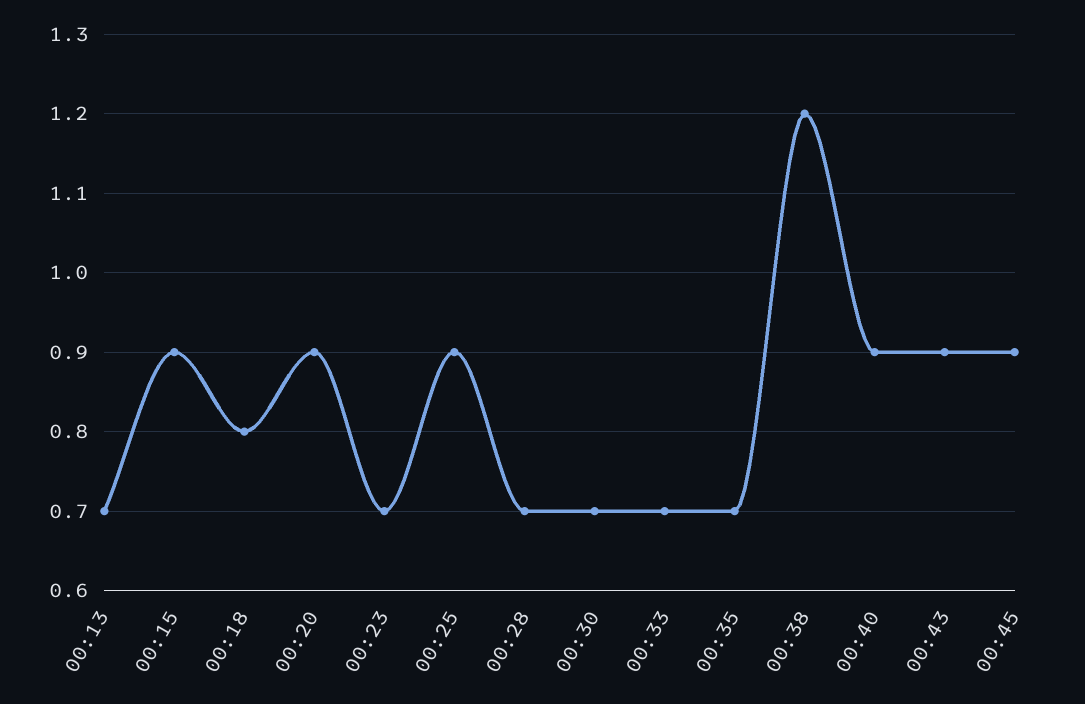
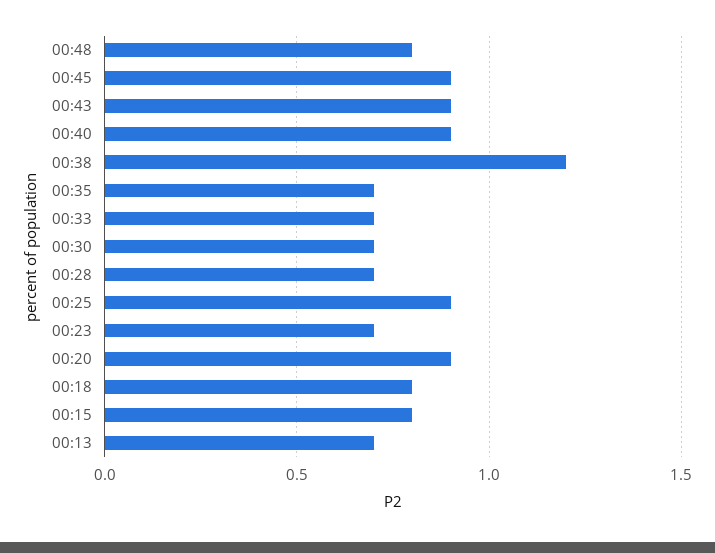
00:15: 0.9 -> 0.8
00:48: none -> 0.8

